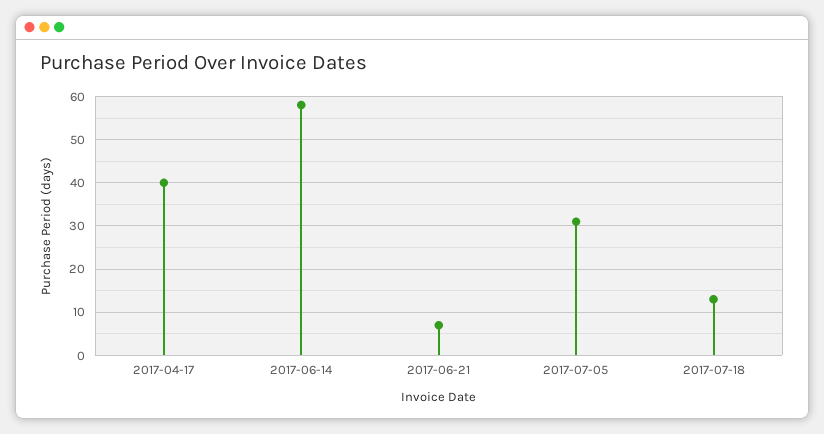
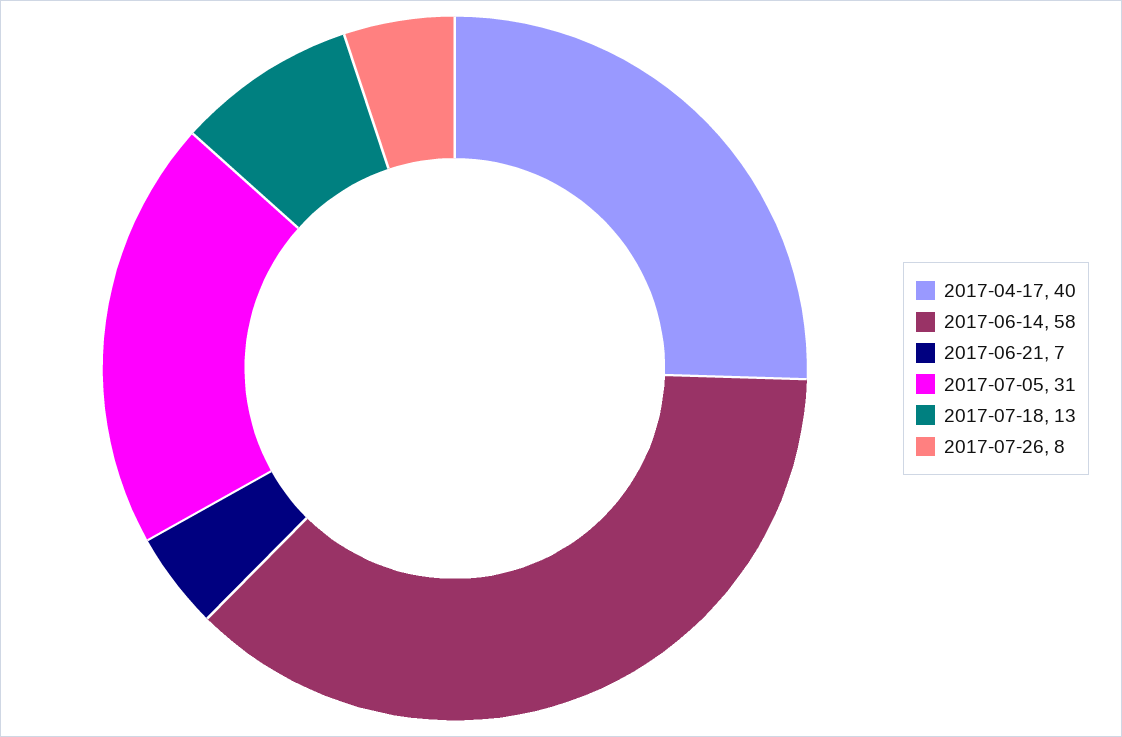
2017-07-26: none -> 8

